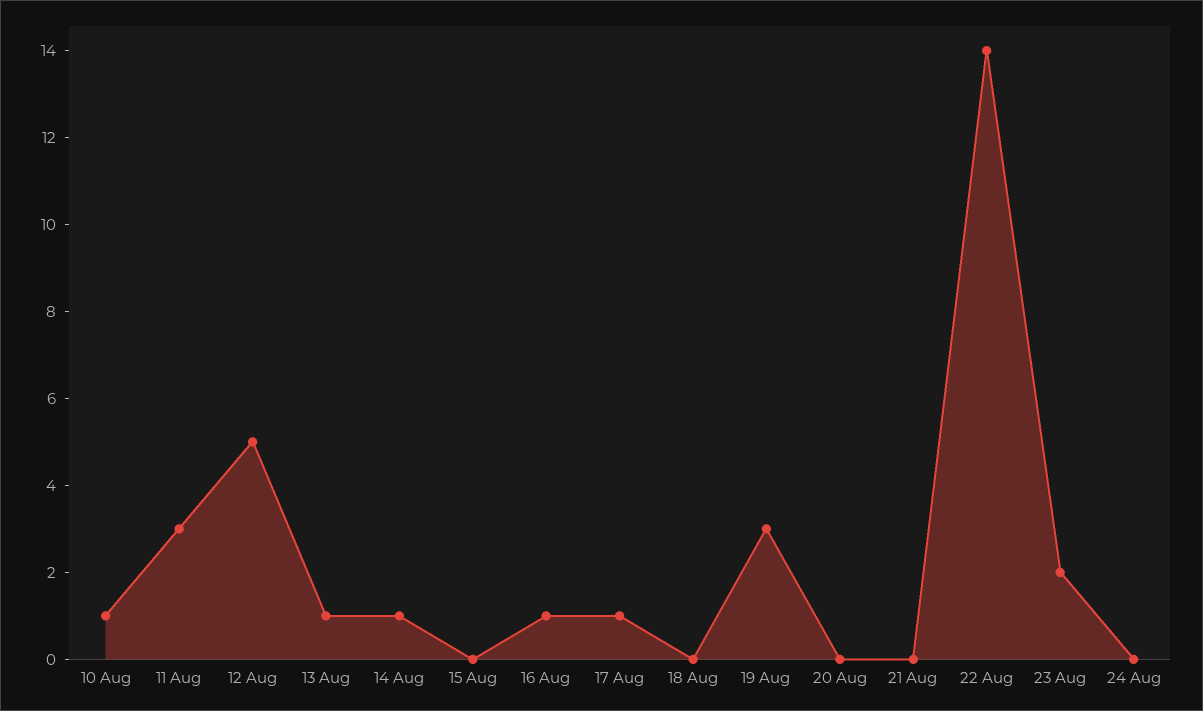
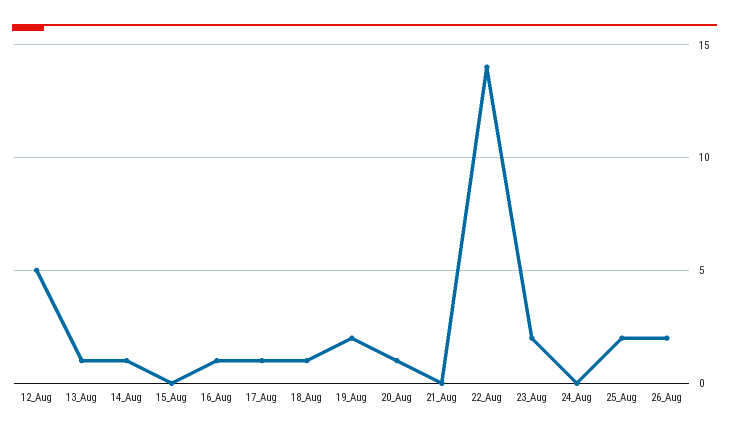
10 Aug: 1 -> none
11 Aug: 3 -> none
18 Aug: 0 -> 1
19 Aug: 3 -> 2
20 Aug: 0 -> 1
25_Aug: none -> 2
26_Aug: none -> 2

